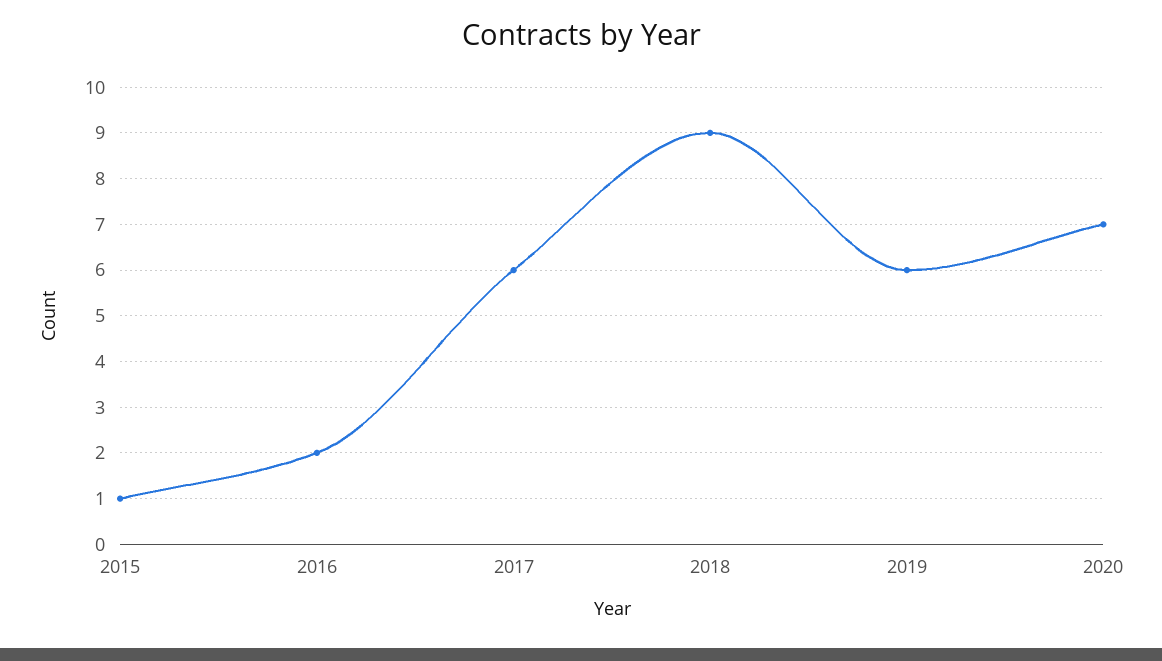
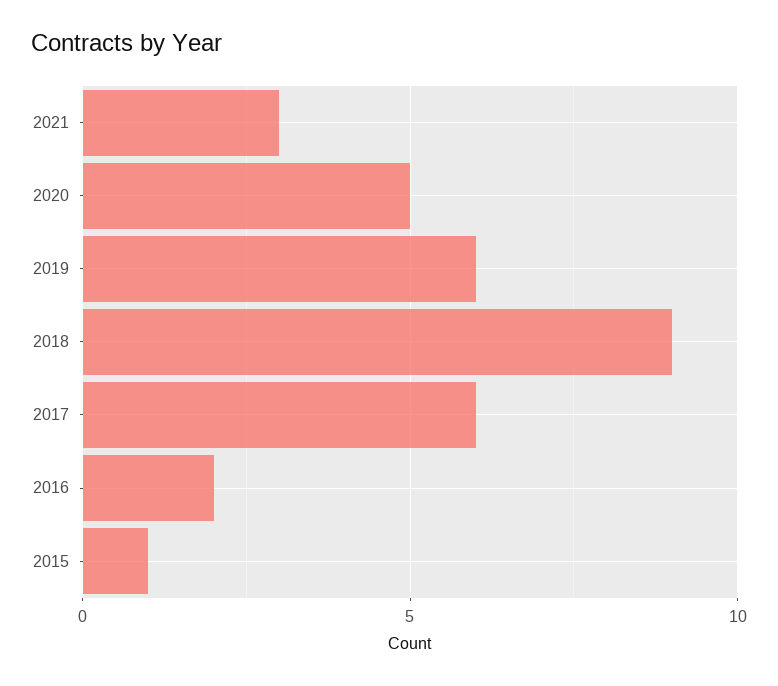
2020: 7 -> 5
2021: none -> 3

